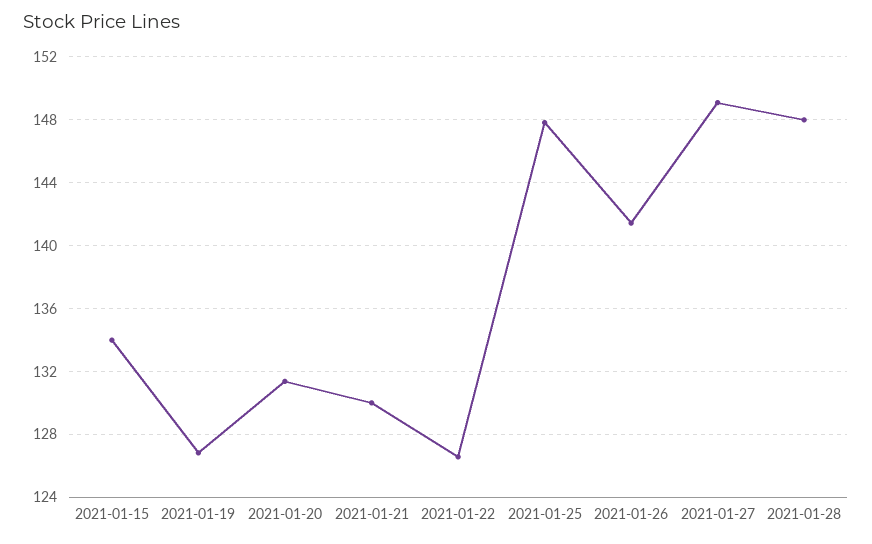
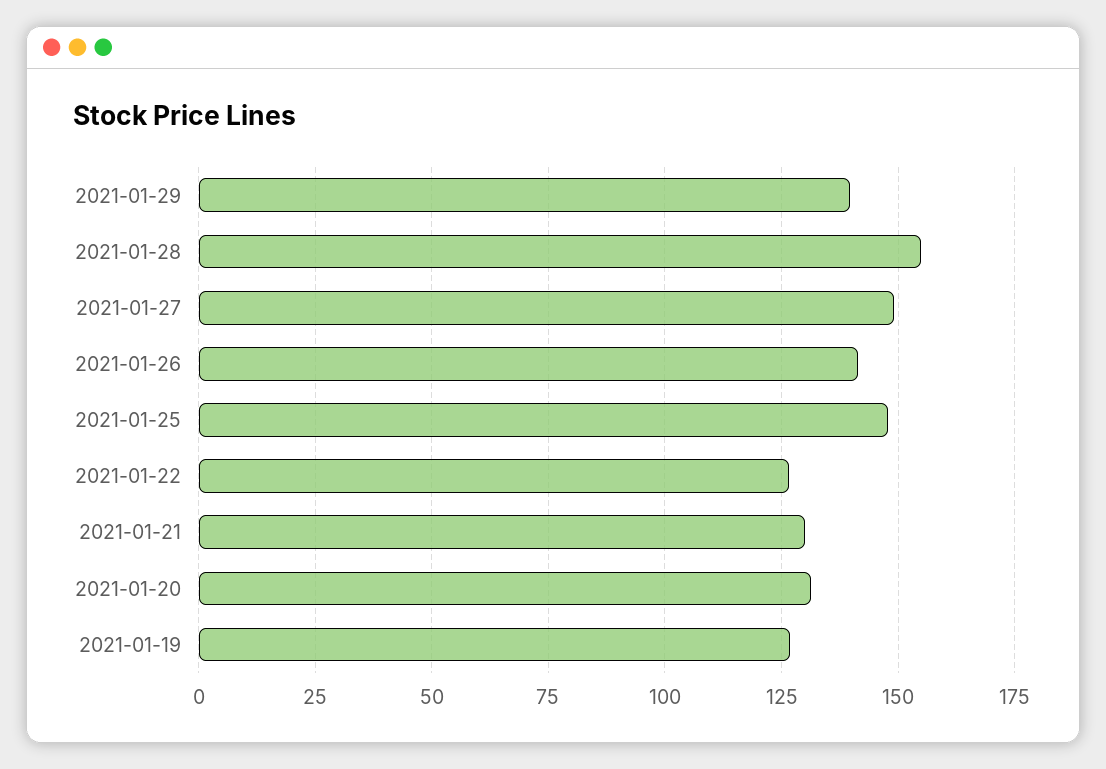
2021-01-15: 134 -> none
2021-01-28: 148 -> 155
2021-01-29: none -> 140

